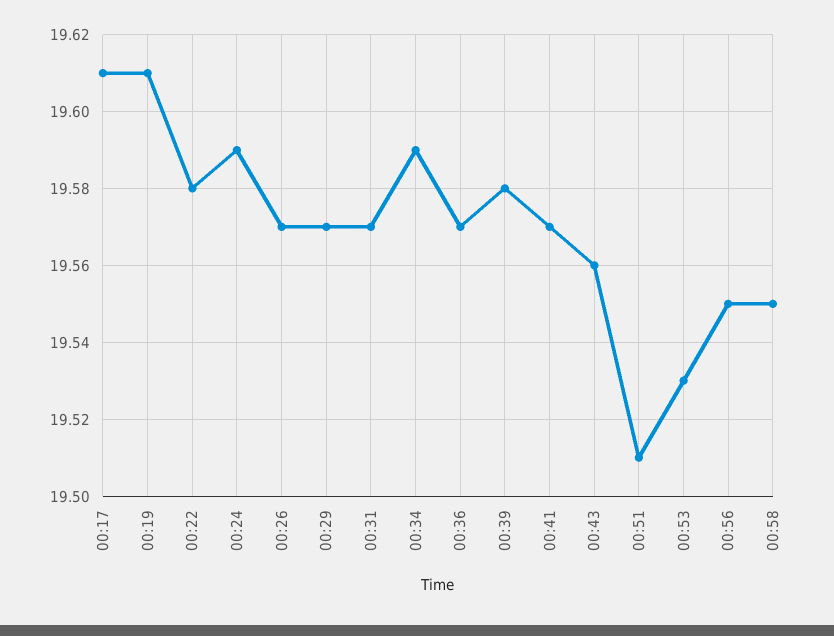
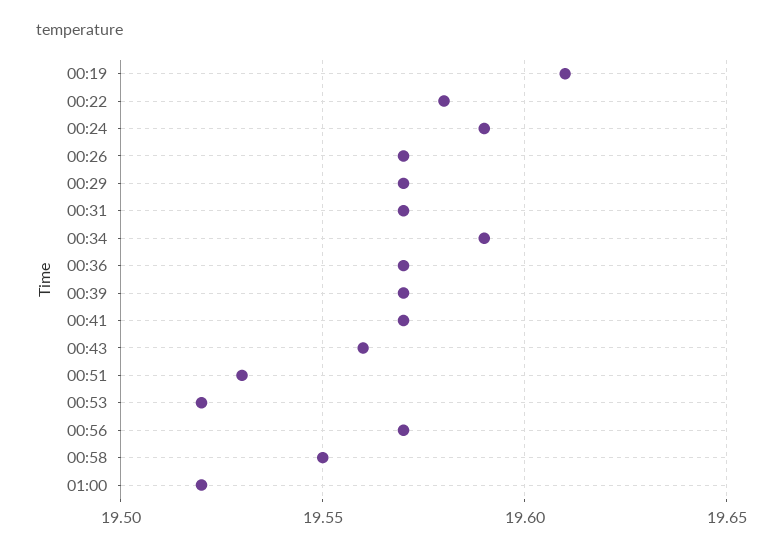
00:17: 19.61 -> none
00:39: 19.58 -> 19.57
00:51: 19.51 -> 19.53
00:53: 19.53 -> 19.52
00:56: 19.55 -> 19.57
01:00: none -> 19.52

